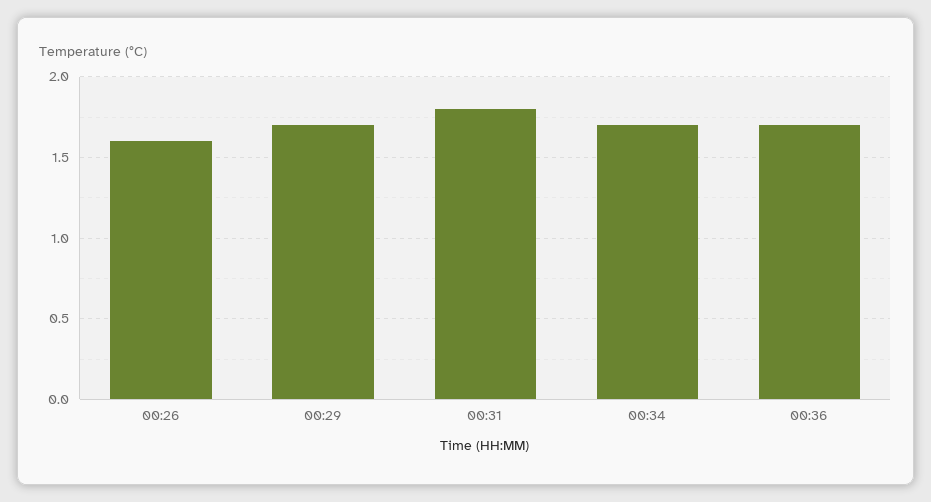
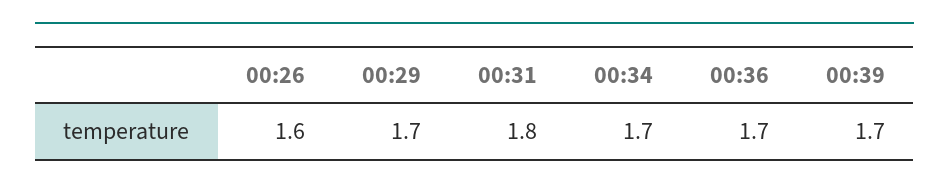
00:39: none -> 1.7

